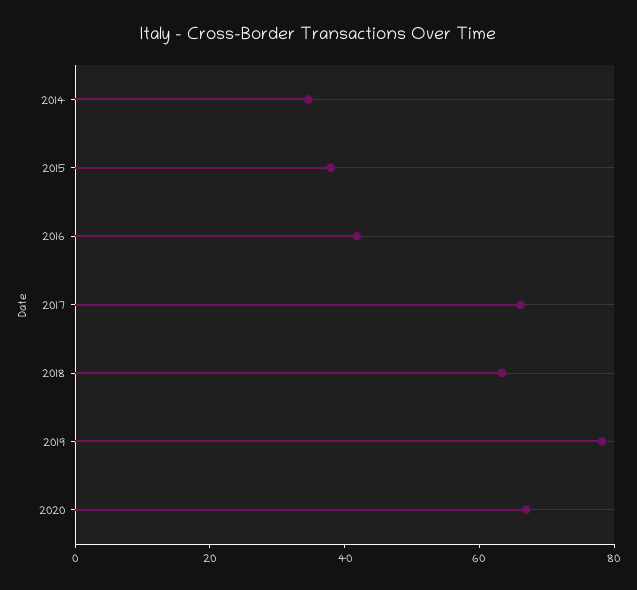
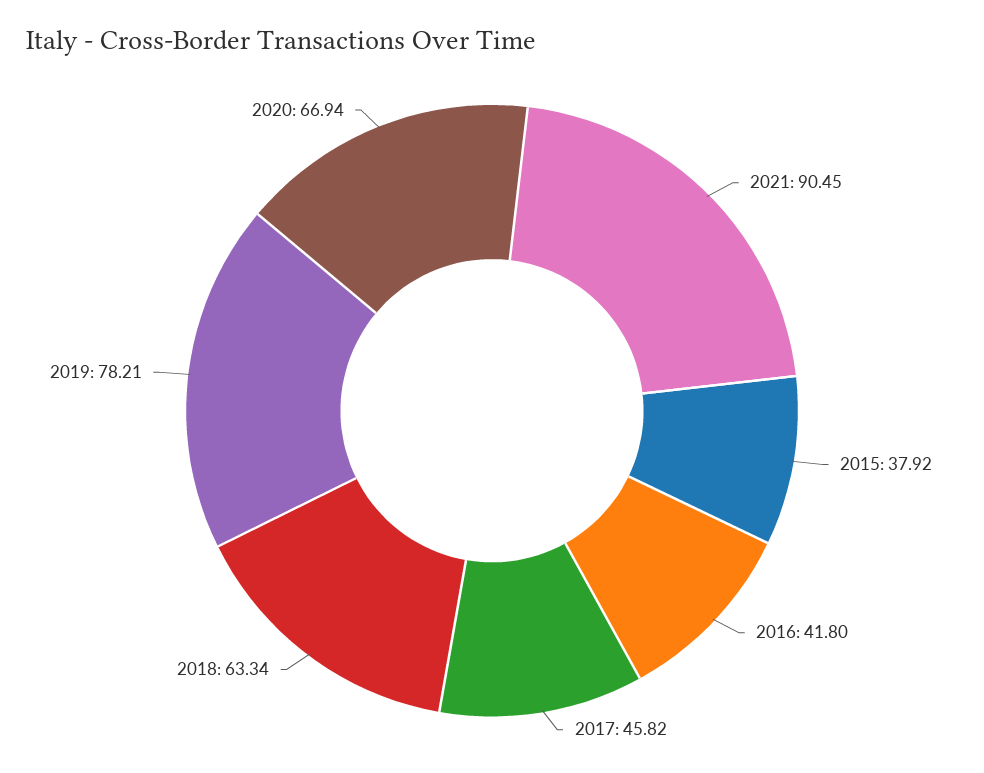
2014: 35 -> none
2017: 65 -> 45.82
2021: none -> 90.45

